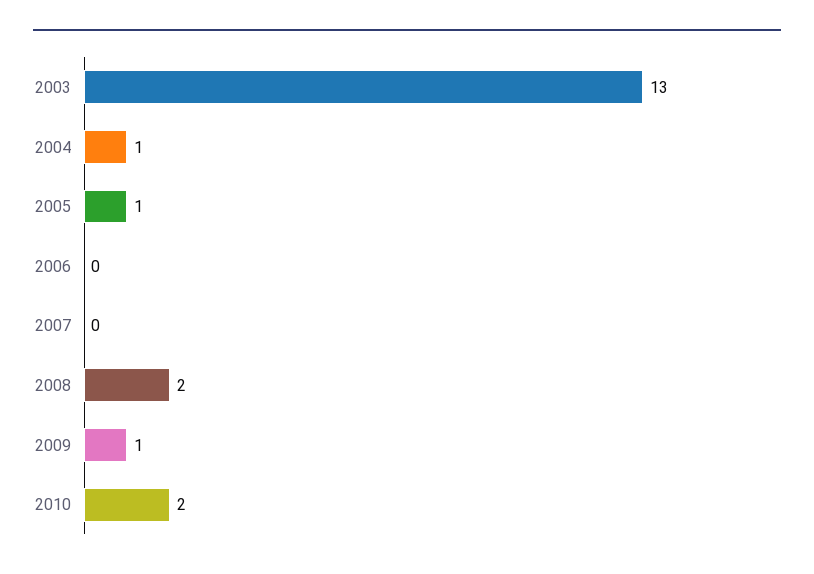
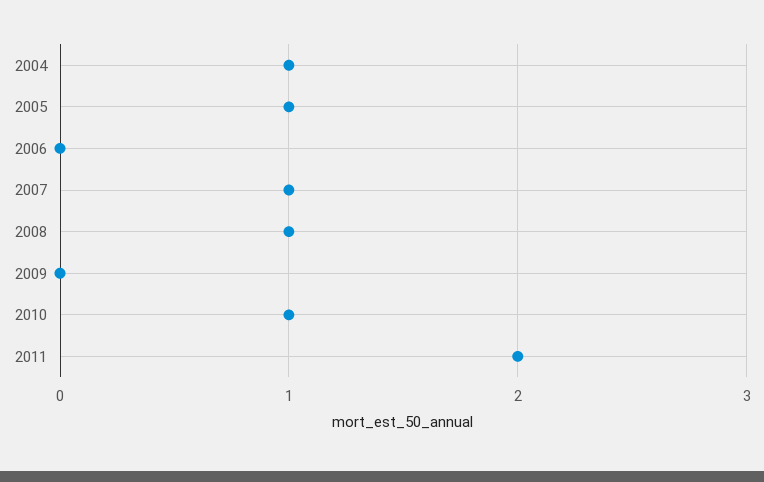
2003: 13 -> none
2007: 0 -> 1
2008: 2 -> 1
2009: 1 -> 0
2010: 2 -> 1
2011: none -> 2

